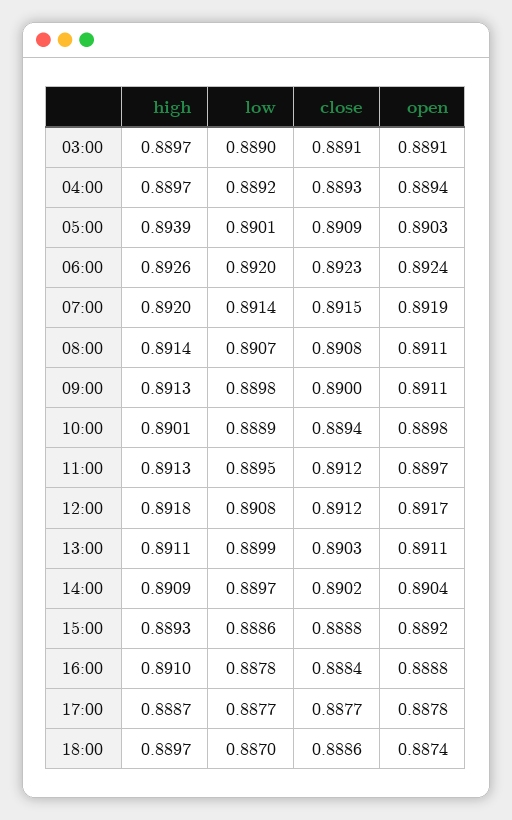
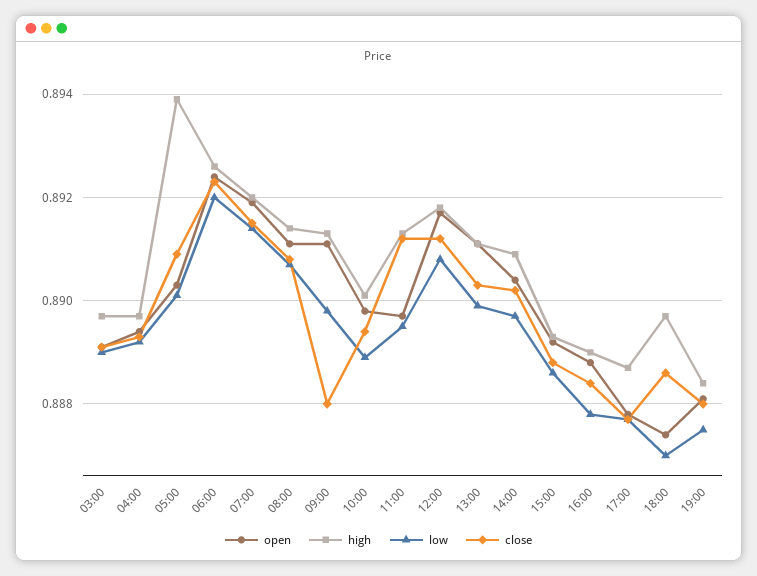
close, 09:00: 0.89 -> 0.888
high, 16:00: 0.891 -> 0.889
open, 19:00: none -> 0.888
high, 19:00: none -> 0.8885
low, 19:00: none -> 0.8875
close, 19:00: none -> 0.888

